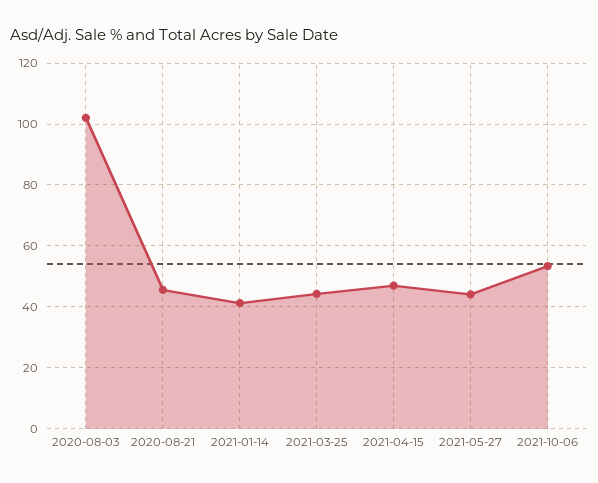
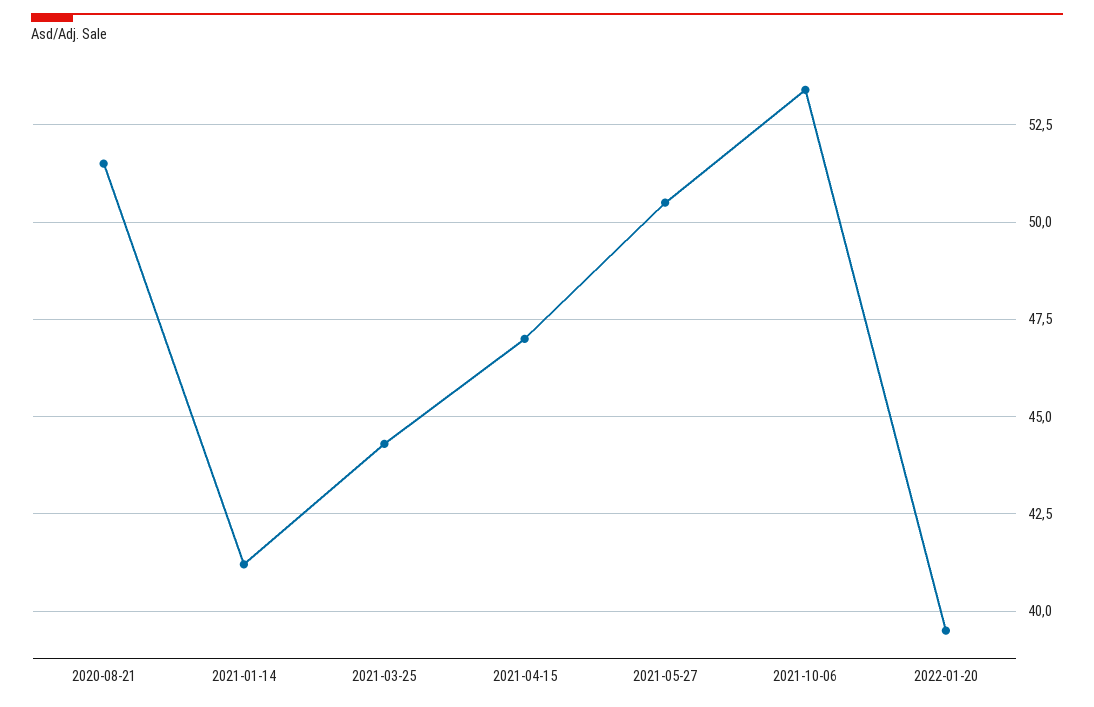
2020-08-03: 102 -> none
2020-08-21: 46 -> 51.5
2021-05-27: 44 -> 50.5
2022-01-20: none -> 39.5

